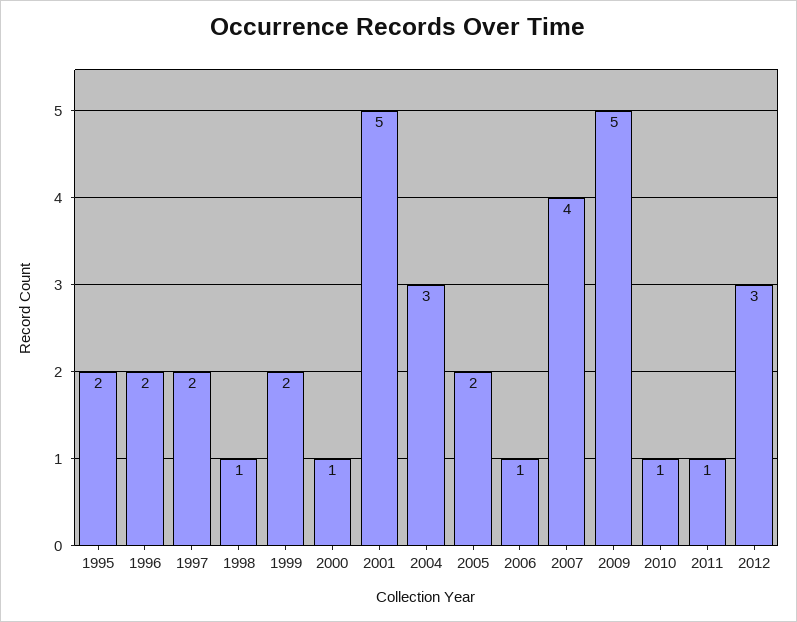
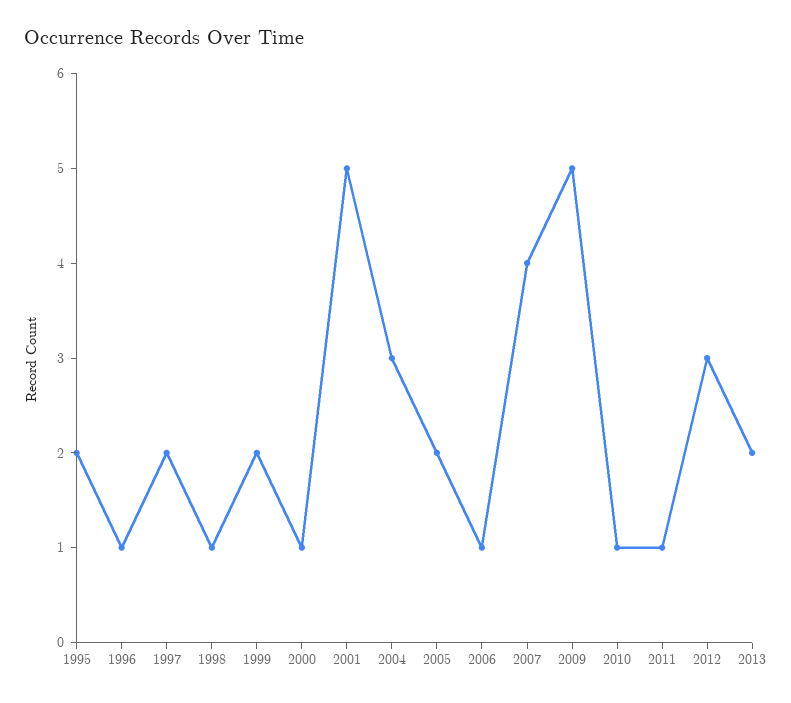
1996: 2 -> 1
2013: none -> 2

